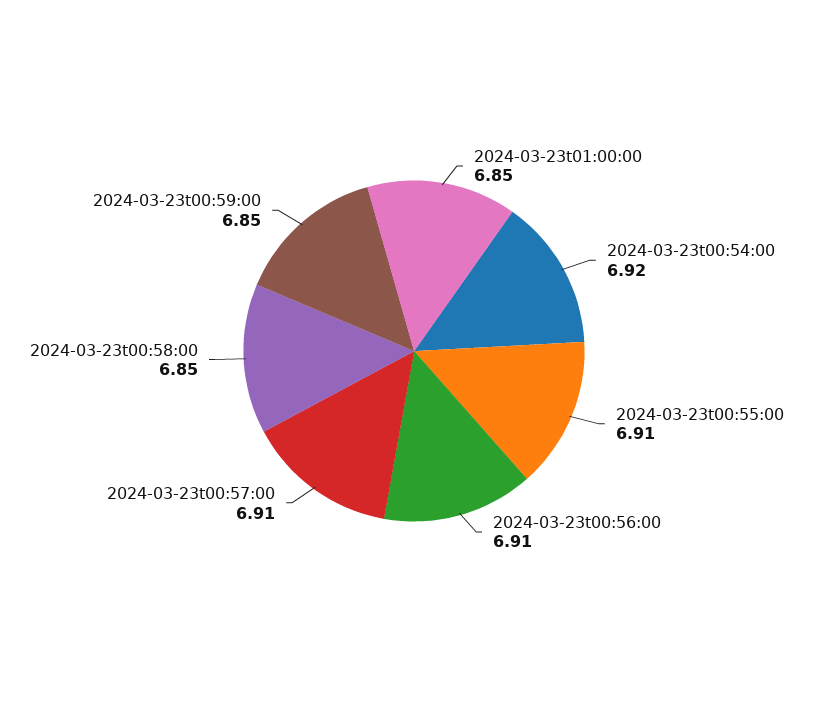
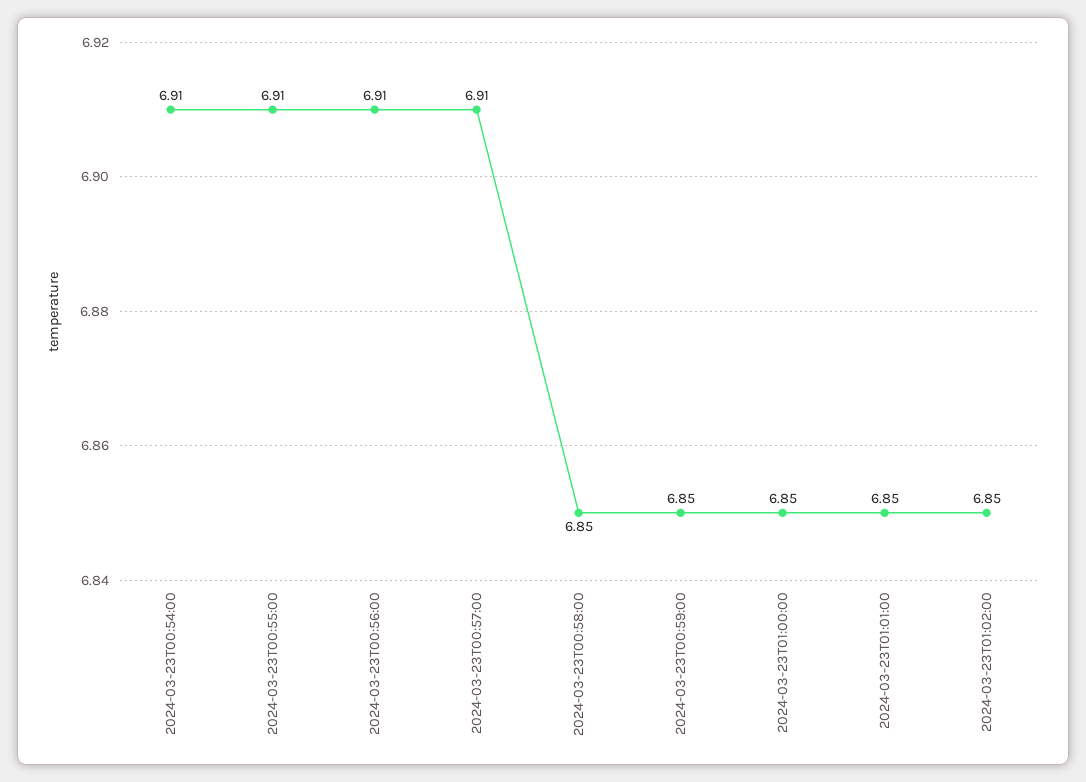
2024-03-23t00:54:00: 6.92 -> 6.91
2024-03-23T01:01:00: none -> 6.85
2024-03-23T01:02:00: none -> 6.85

